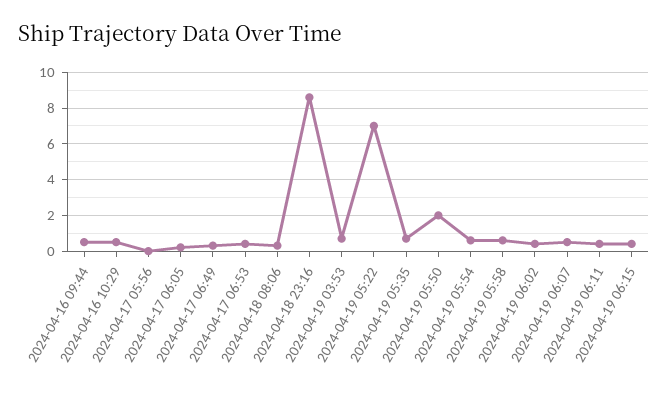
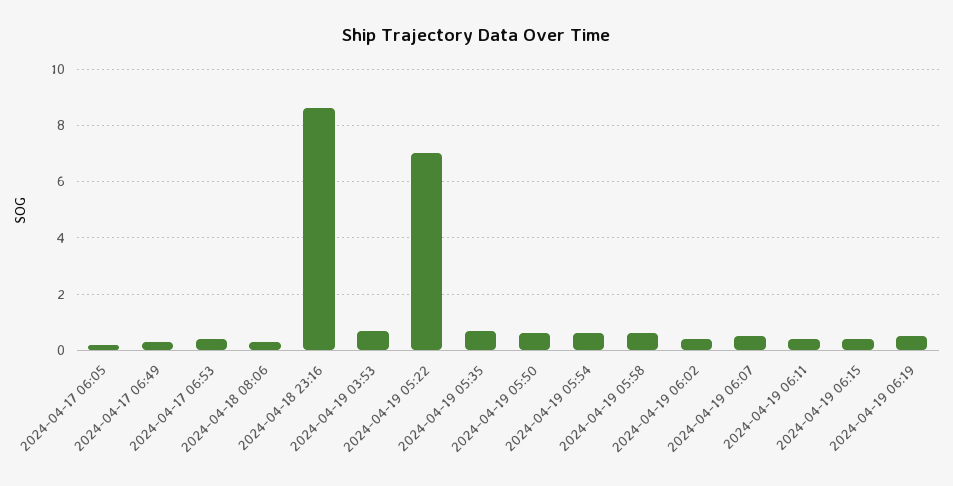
2024-04-16 09:44: 0.5 -> none
2024-04-16 10:29: 0.5 -> none
2024-04-17 05:56: 0 -> none
2024-04-19 05:50: 2 -> 0.5
2024-04-19 06:19: none -> 0.5

